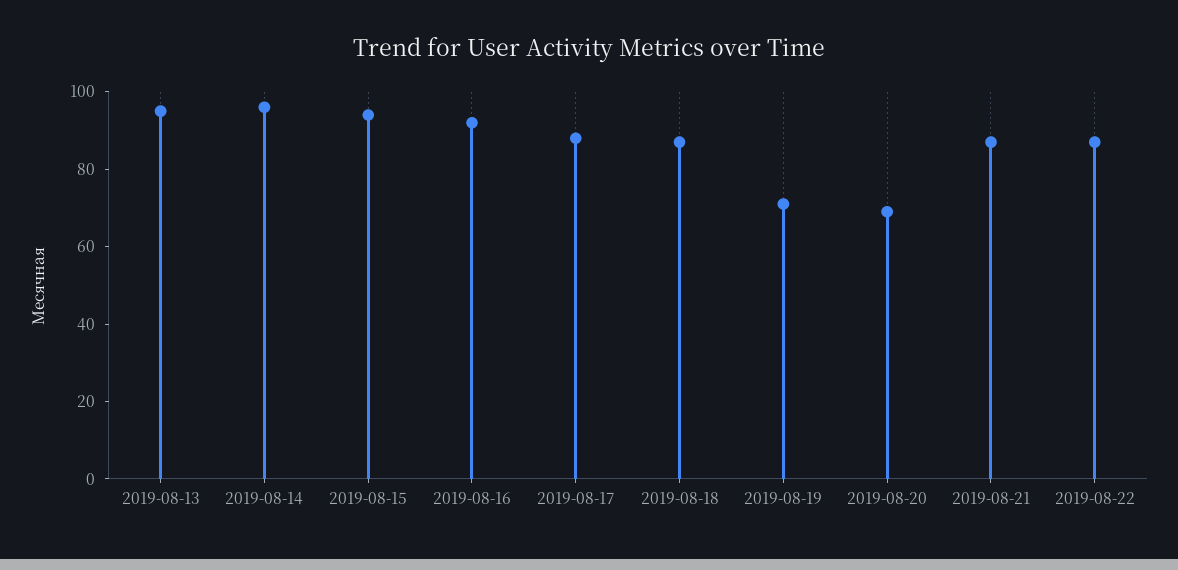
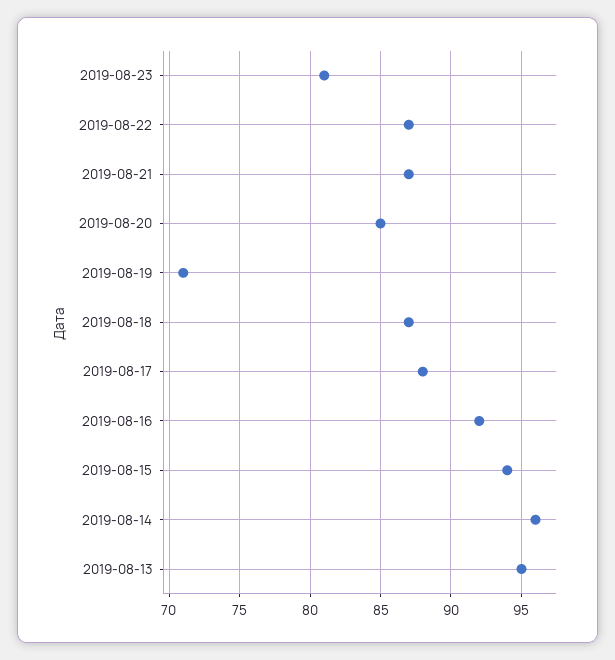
2019-08-20: 70 -> 85
2019-08-23: none -> 81

